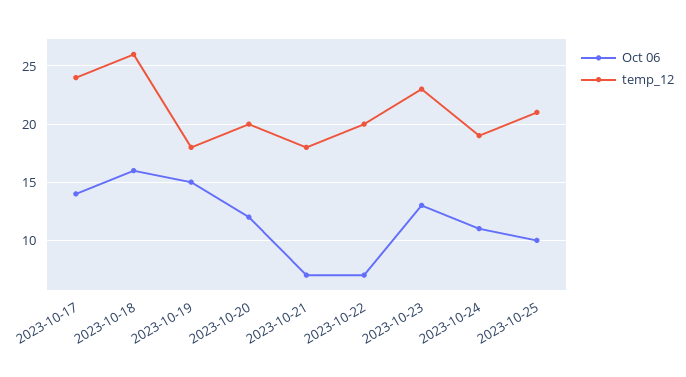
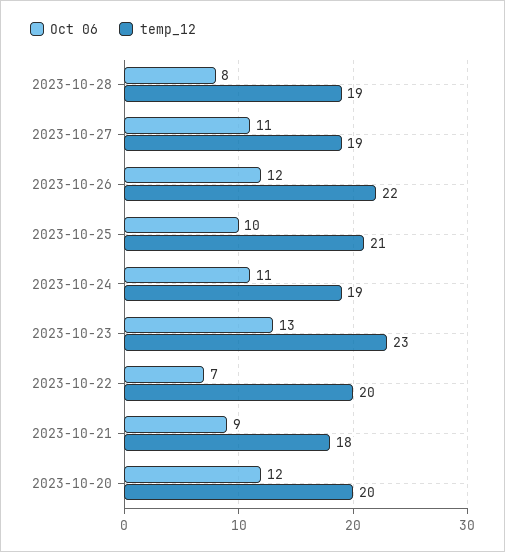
Oct 06, 2023-10-17: 14 -> none
temp_12, 2023-10-17: 24 -> none
Oct 06, 2023-10-18: 16 -> none
temp_12, 2023-10-18: 26 -> none
Oct 06, 2023-10-19: 15 -> none
temp_12, 2023-10-19: 18 -> none
Oct 06, 2023-10-21: 7 -> 9
Oct 06, 2023-10-28: none -> 8
temp_12, 2023-10-28: none -> 19
Oct 06, 2023-10-27: none -> 11
temp_12, 2023-10-27: none -> 19
Oct 06, 2023-10-26: none -> 12
temp_12, 2023-10-26: none -> 22

